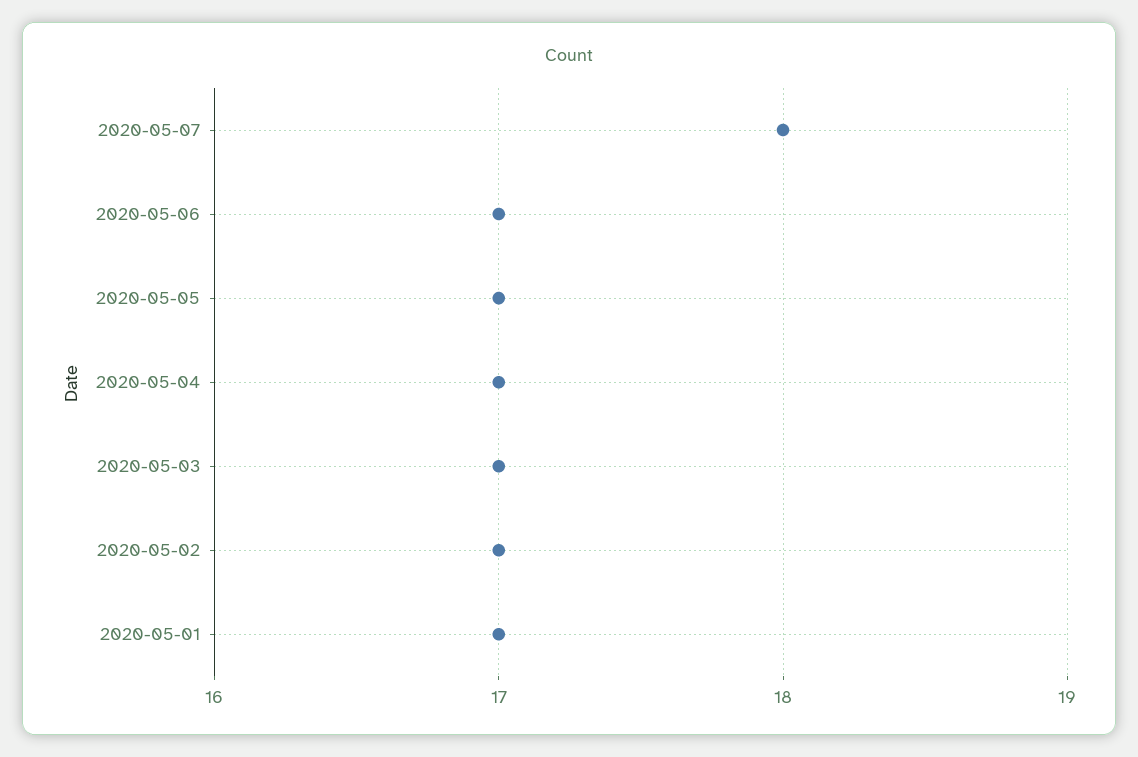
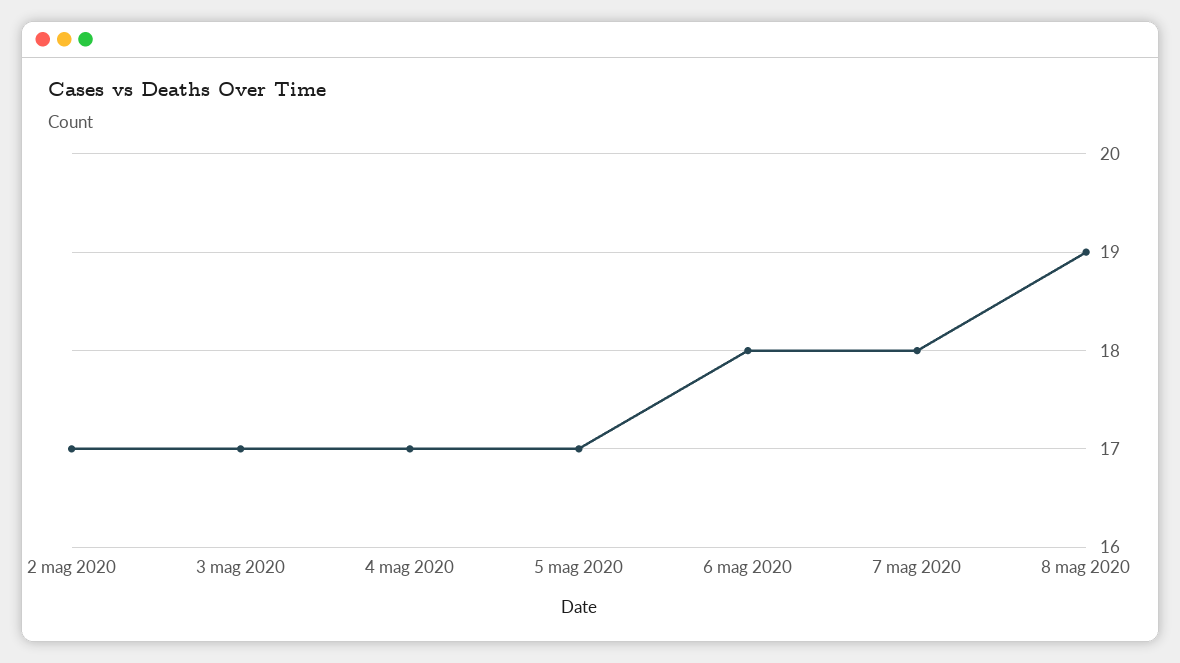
2020-05-06: 17 -> 18
2020-05-01: 17 -> none
8 mag 2020: none -> 19

